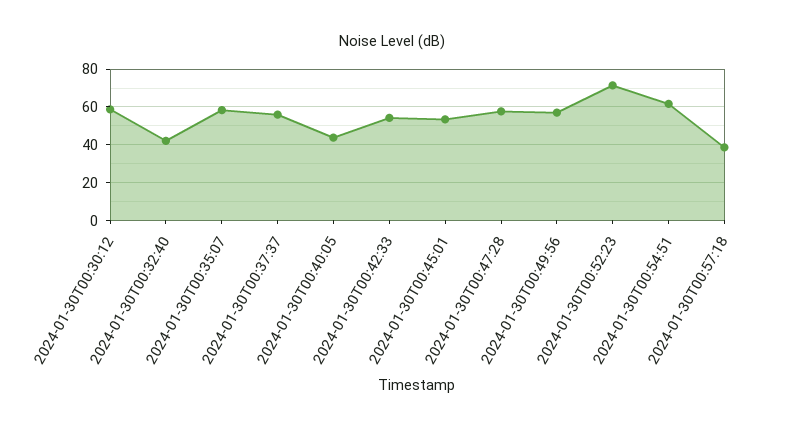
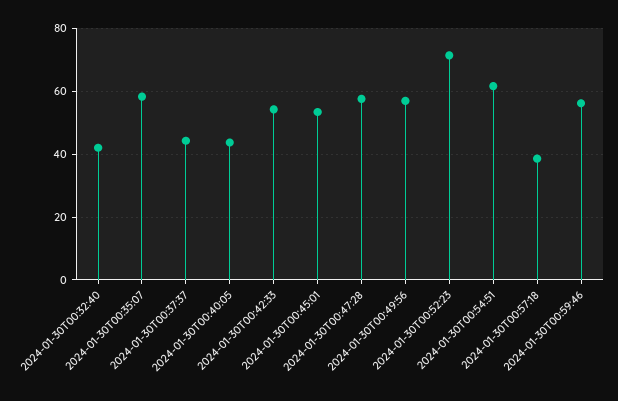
2024-01-30T00:30:12: 60 -> none
2024-01-30T00:37:37: 55 -> 44
2024-01-30T00:59:46: none -> 56

